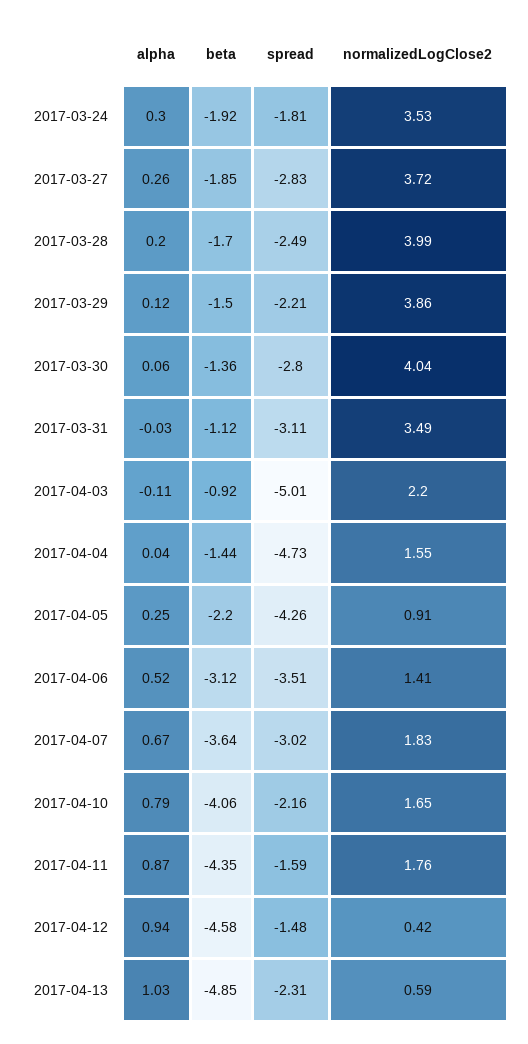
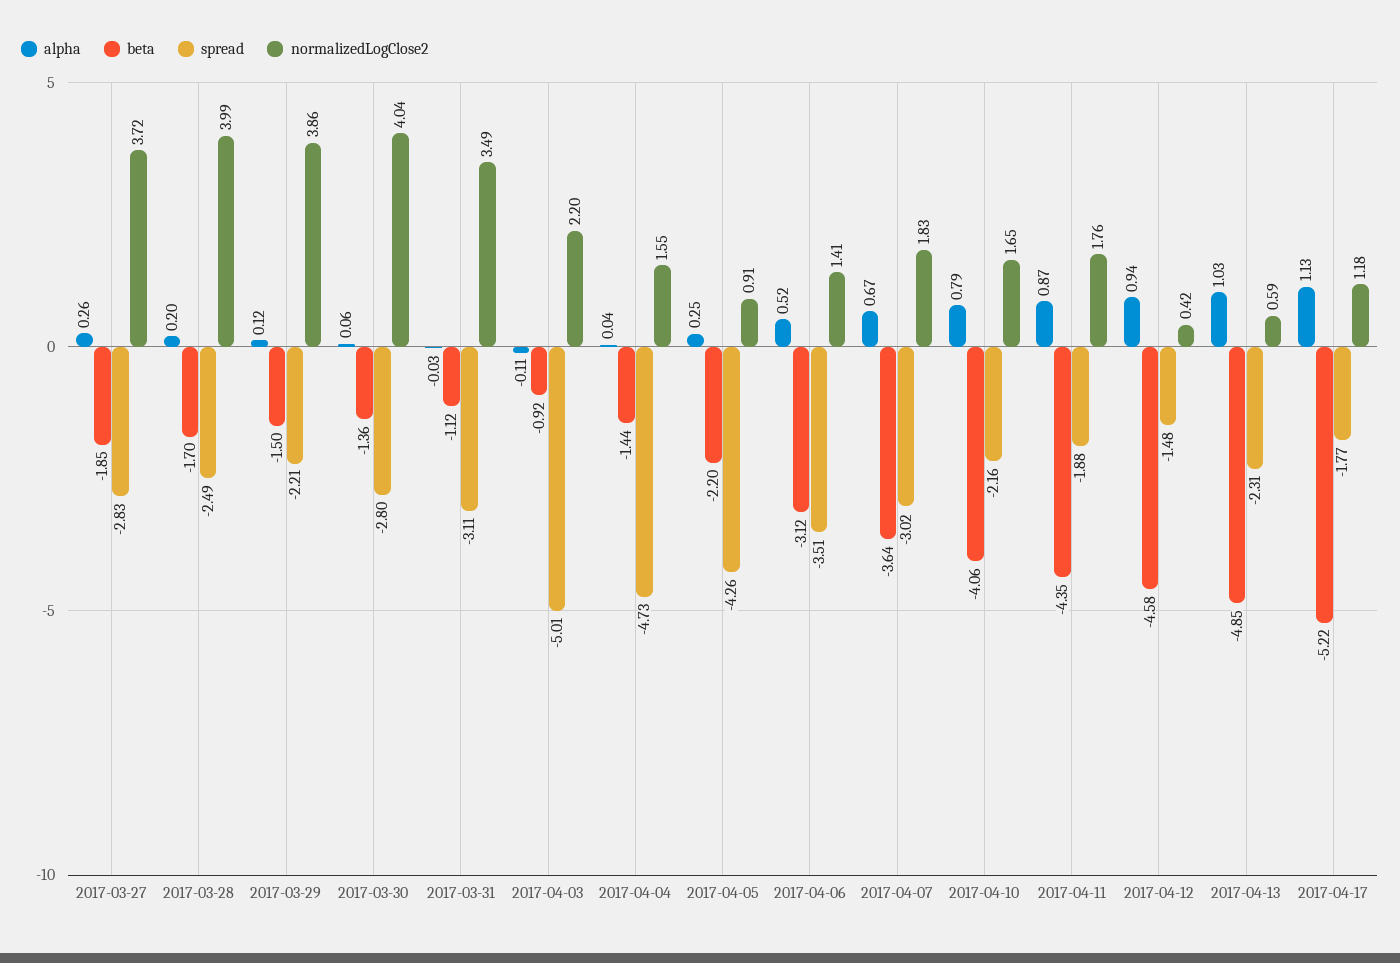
alpha, 2017-03-24: 0.3 -> none
beta, 2017-03-24: -1.92 -> none
spread, 2017-03-24: -1.81 -> none
normalizedLogClose2, 2017-03-24: 3.53 -> none
spread, 2017-04-11: -1.59 -> -1.88
alpha, 2017-04-17: none -> 1.13
beta, 2017-04-17: none -> -5.22
spread, 2017-04-17: none -> -1.77
normalizedLogClose2, 2017-04-17: none -> 1.18

